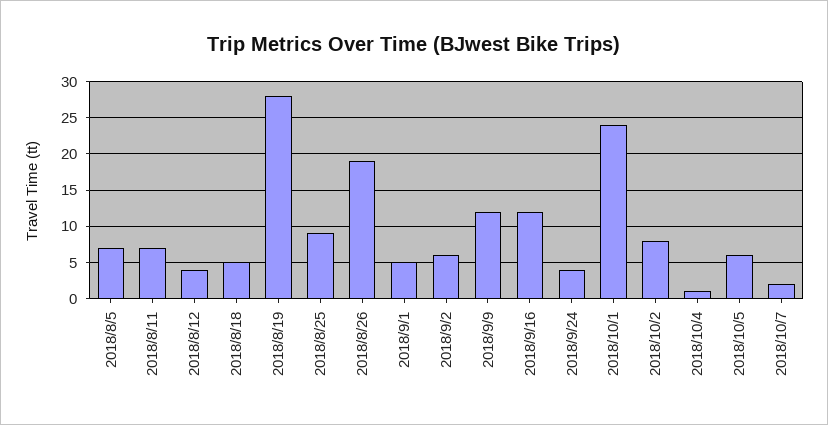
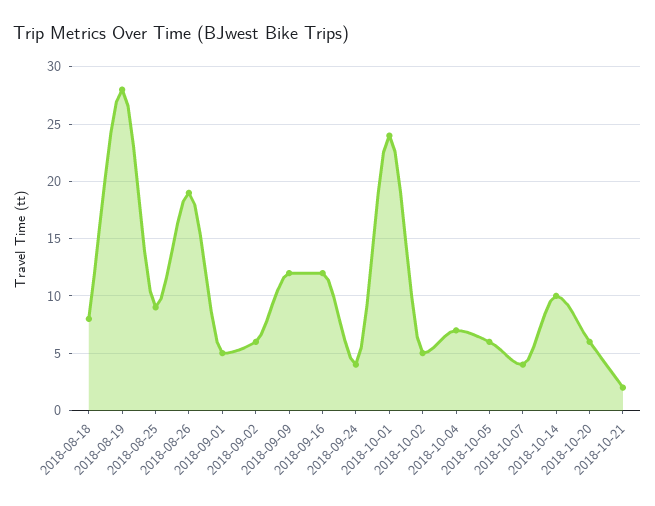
2018/8/5: 7 -> none
2018/8/11: 7 -> none
2018/8/12: 4 -> none
2018/8/18: 5 -> 8
2018/10/2: 8 -> 5
2018/10/4: 1 -> 7
2018/10/7: 2 -> 4
2018-10-14: none -> 10
2018-10-20: none -> 6
2018-10-21: none -> 2

